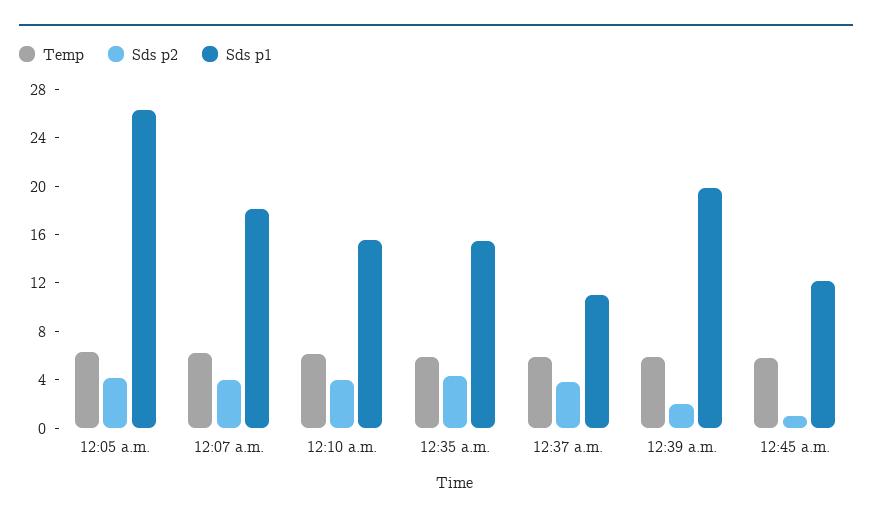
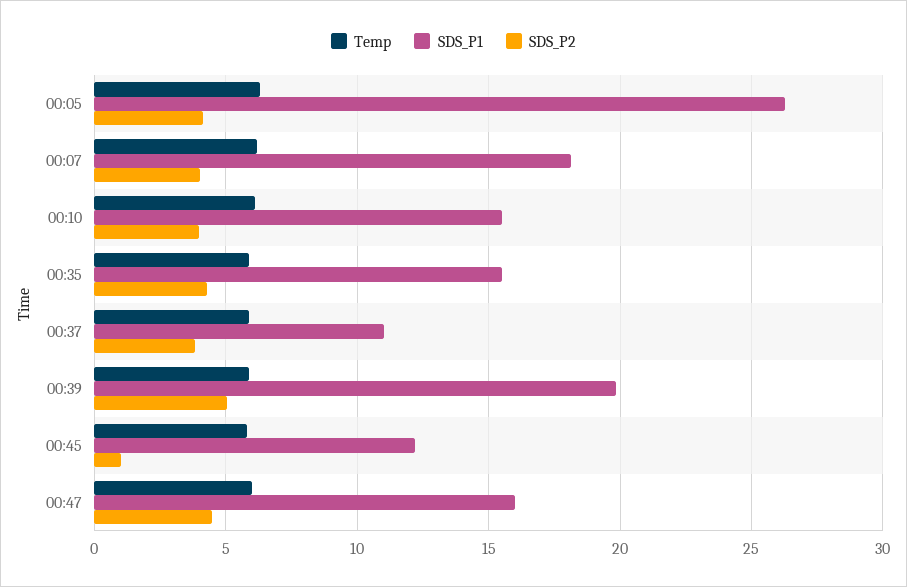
Sds p2, 12:39 a.m.: 2 -> 5
Temp, 00:47: none -> 6
Sds p1, 00:47: none -> 16
Sds p2, 00:47: none -> 4.5

